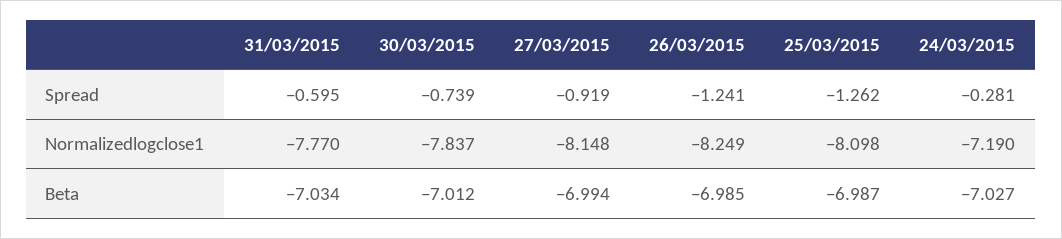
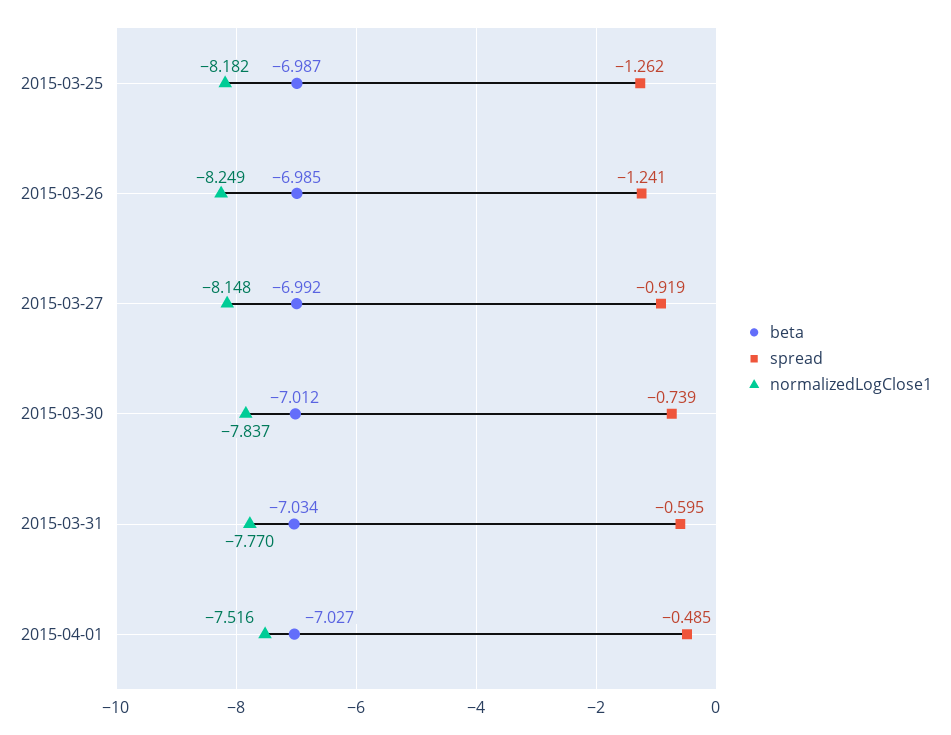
Spread, 24/03/2015: -0.281 -> none
Normalizedlogclose1, 25/03/2015: -8.098 -> -8.182
Normalizedlogclose1, 24/03/2015: -7.19 -> none
Beta, 27/03/2015: -6.994 -> -6.992
Beta, 24/03/2015: -7.027 -> none
Beta, 2015-04-01: none -> -7.027
Spread, 2015-04-01: none -> -0.485
Normalizedlogclose1, 2015-04-01: none -> -7.516

